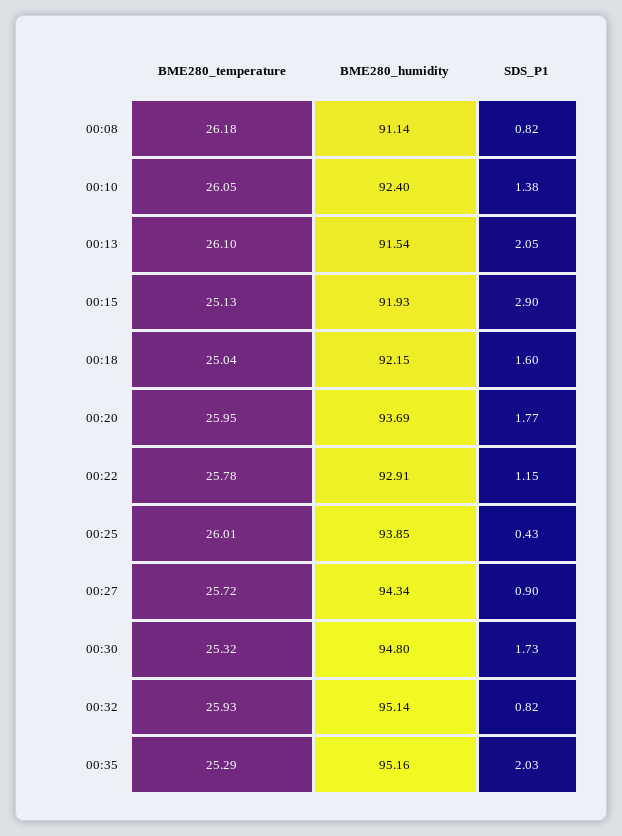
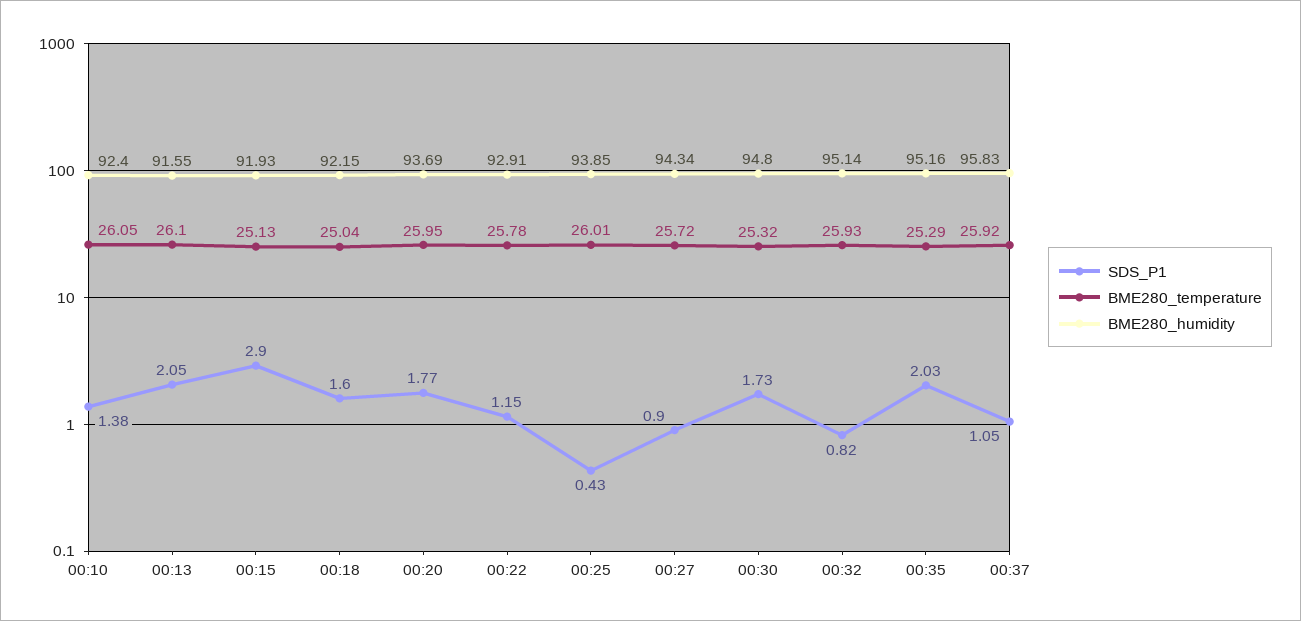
BME280_temperature, 00:08: 26.18 -> none
BME280_humidity, 00:08: 91.14 -> none
SDS_P1, 00:08: 0.82 -> none
BME280_humidity, 00:13: 91.54 -> 91.55
SDS_P1, 00:37: none -> 1.05
BME280_temperature, 00:37: none -> 25.92
BME280_humidity, 00:37: none -> 95.83

